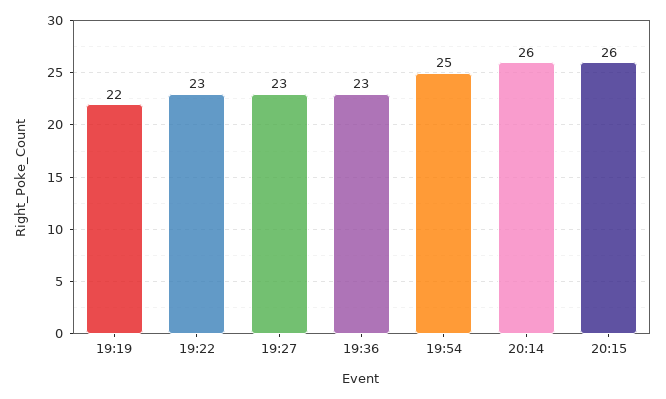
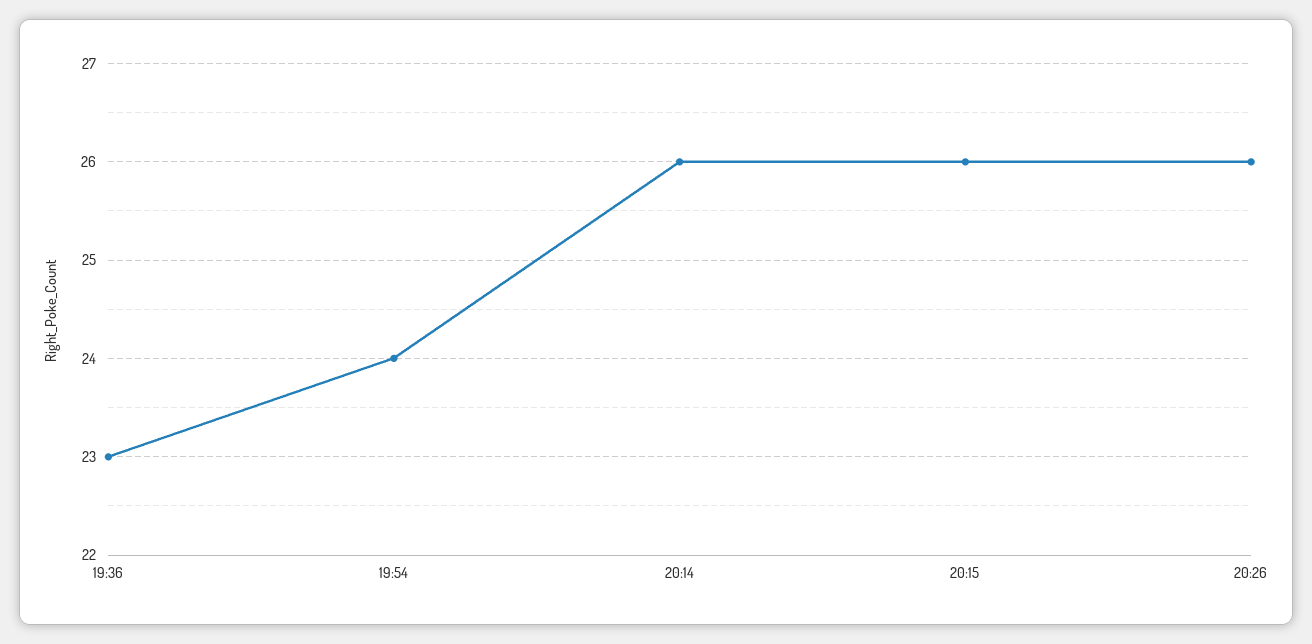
19:19: 22 -> none
19:22: 23 -> none
19:27: 23 -> none
19:54: 25 -> 24
20:26: none -> 26

